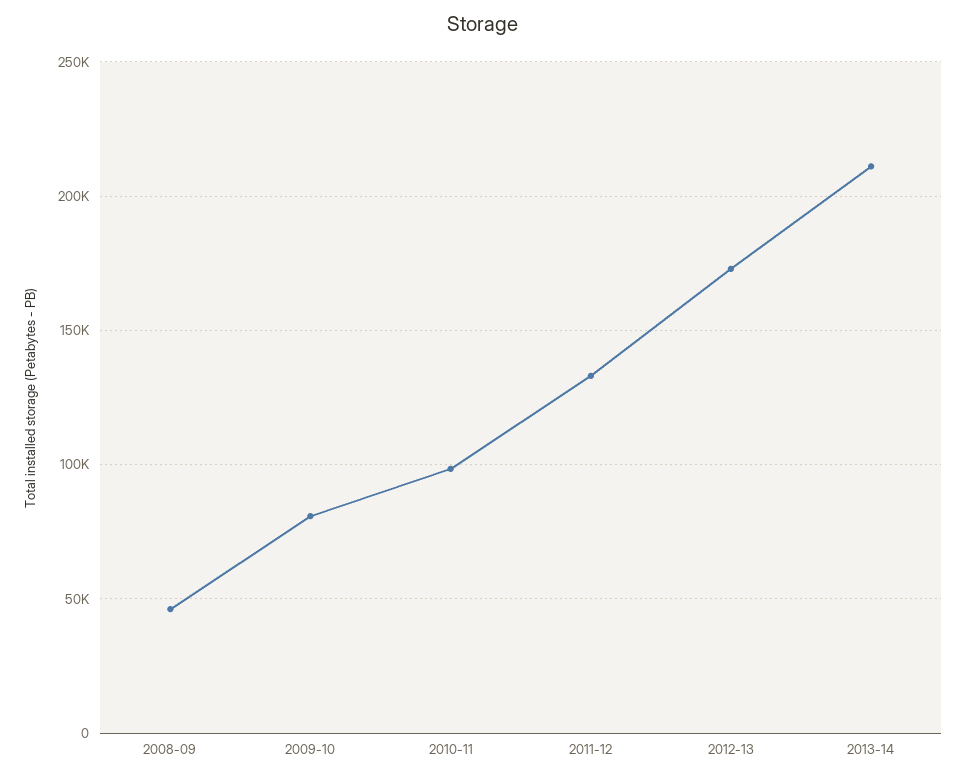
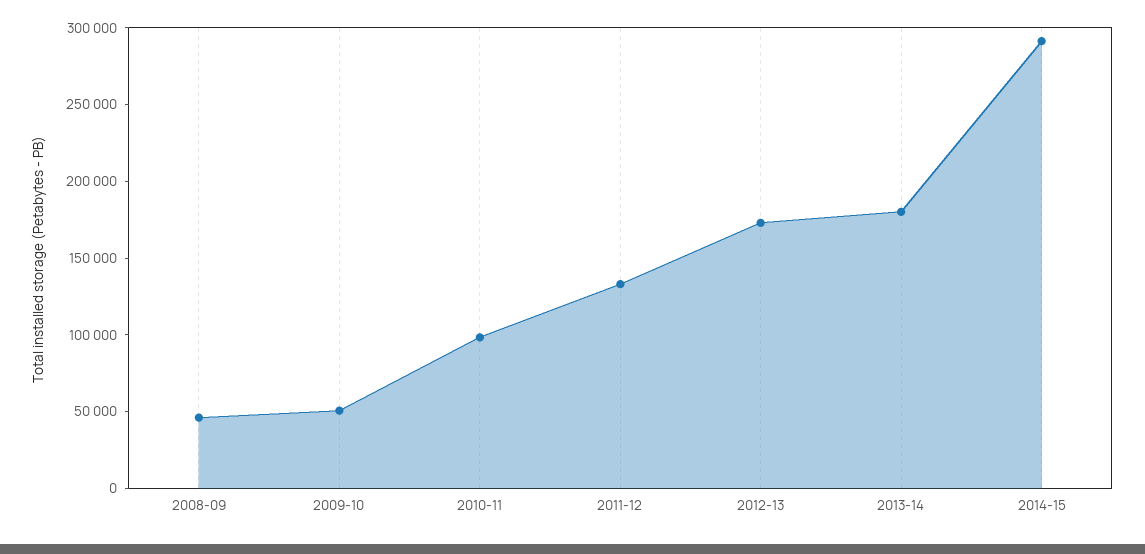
2009-10: 80000 -> 50000
2013-14: 210000 -> 180000
2014-15: none -> 290000

